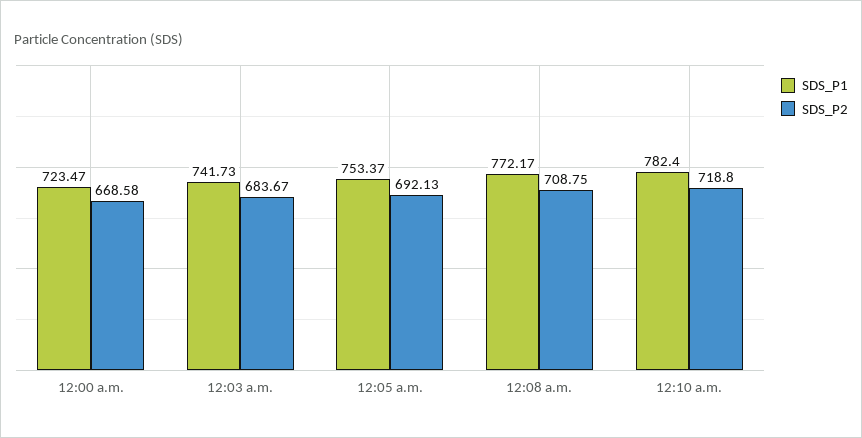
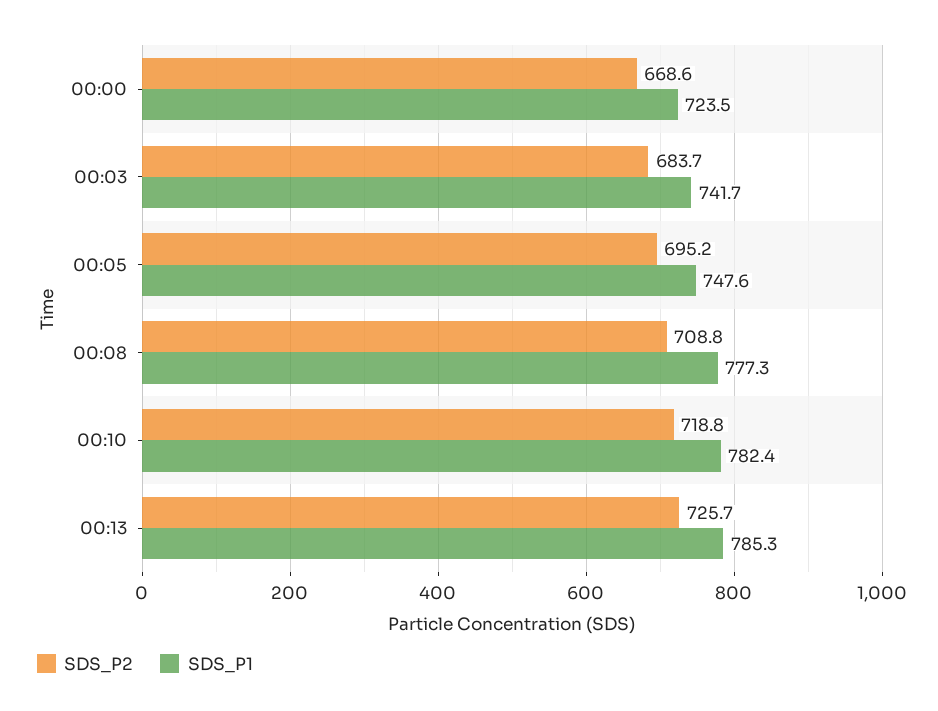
SDS_P1, 12:05 a.m.: 753.37 -> 747.6
SDS_P2, 12:05 a.m.: 692.13 -> 695.2
SDS_P1, 12:08 a.m.: 772.17 -> 777.3
SDS_P2, 00:13: none -> 725.7
SDS_P1, 00:13: none -> 785.3

